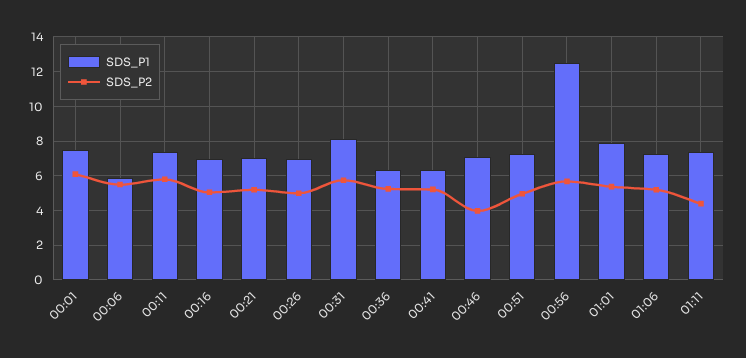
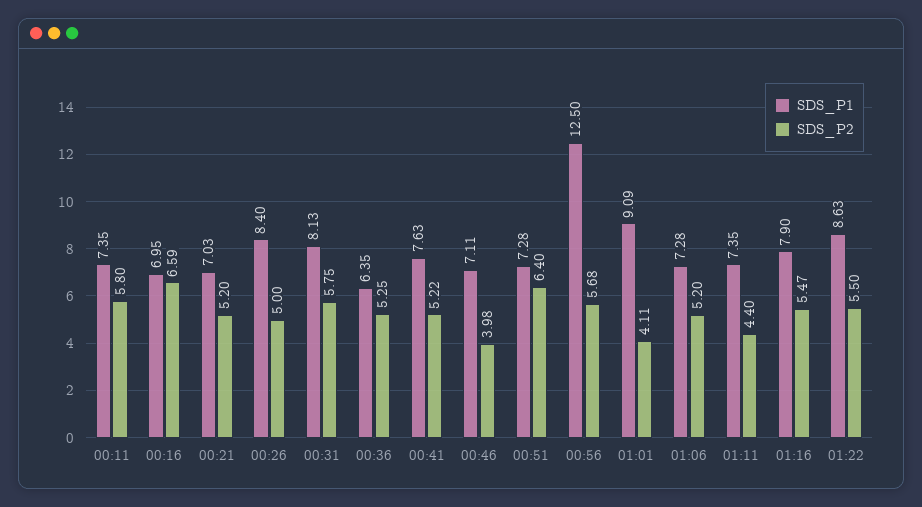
SDS_P1, 00:01: 7.5 -> none
SDS_P2, 00:01: 6 -> none
SDS_P1, 00:06: 6 -> none
SDS_P2, 00:06: 5.5 -> none
SDS_P2, 00:16: 5 -> 6.59
SDS_P1, 00:26: 7 -> 8.4
SDS_P1, 00:41: 6.5 -> 7.63
SDS_P2, 00:51: 5 -> 6.4
SDS_P1, 01:01: 8 -> 9.09
SDS_P2, 01:01: 5.5 -> 4.11
SDS_P1, 01:16: none -> 7.9
SDS_P2, 01:16: none -> 5.47
SDS_P1, 01:22: none -> 8.63
SDS_P2, 01:22: none -> 5.5

